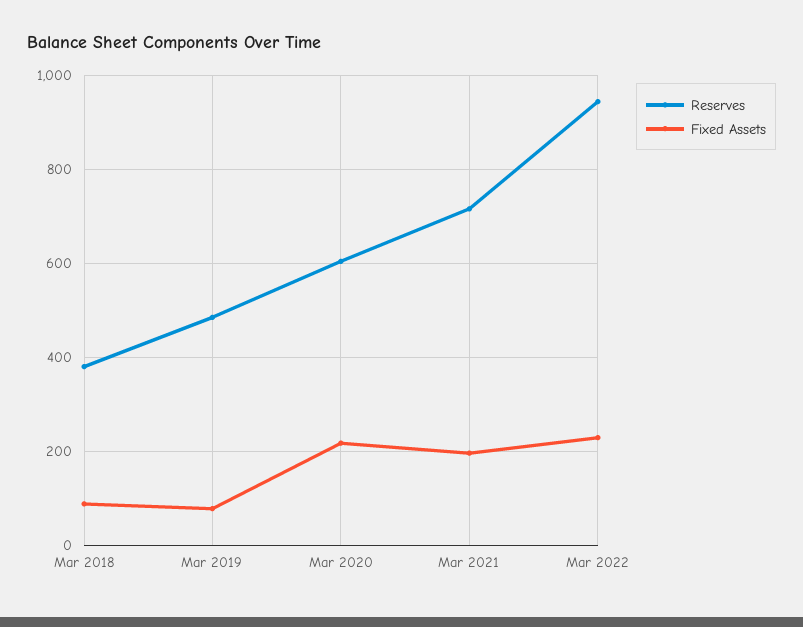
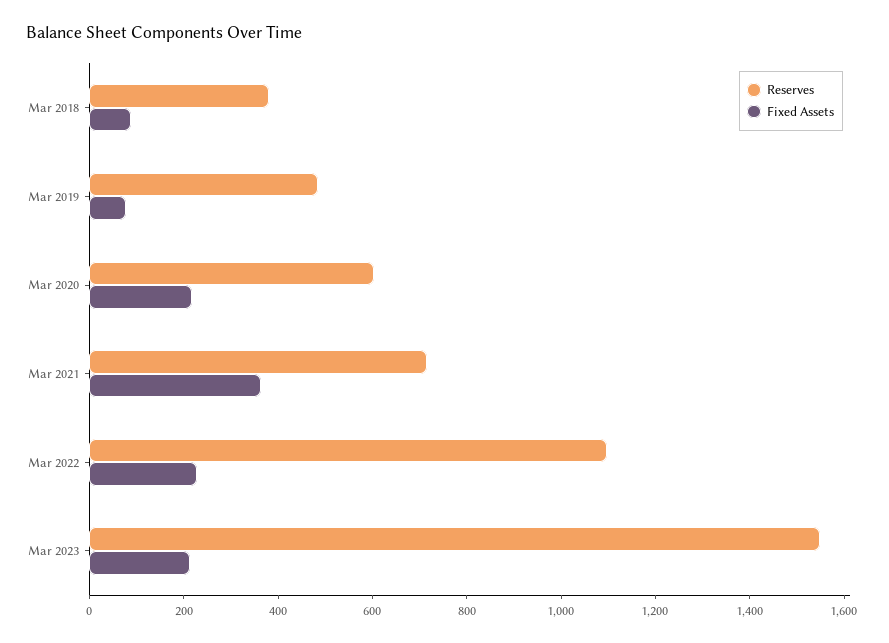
Fixed Assets, Mar 2021: 200 -> 350
Reserves, Mar 2022: 940 -> 1100
Reserves, Mar 2023: none -> 1550
Fixed Assets, Mar 2023: none -> 200

